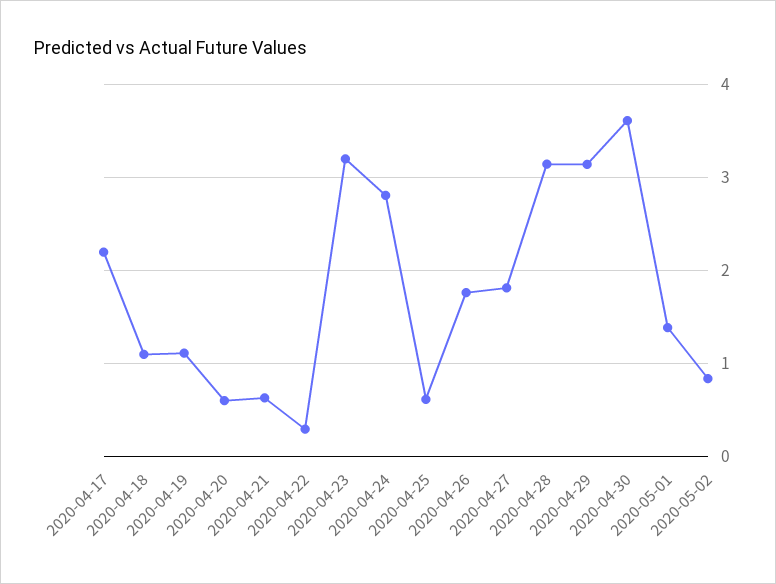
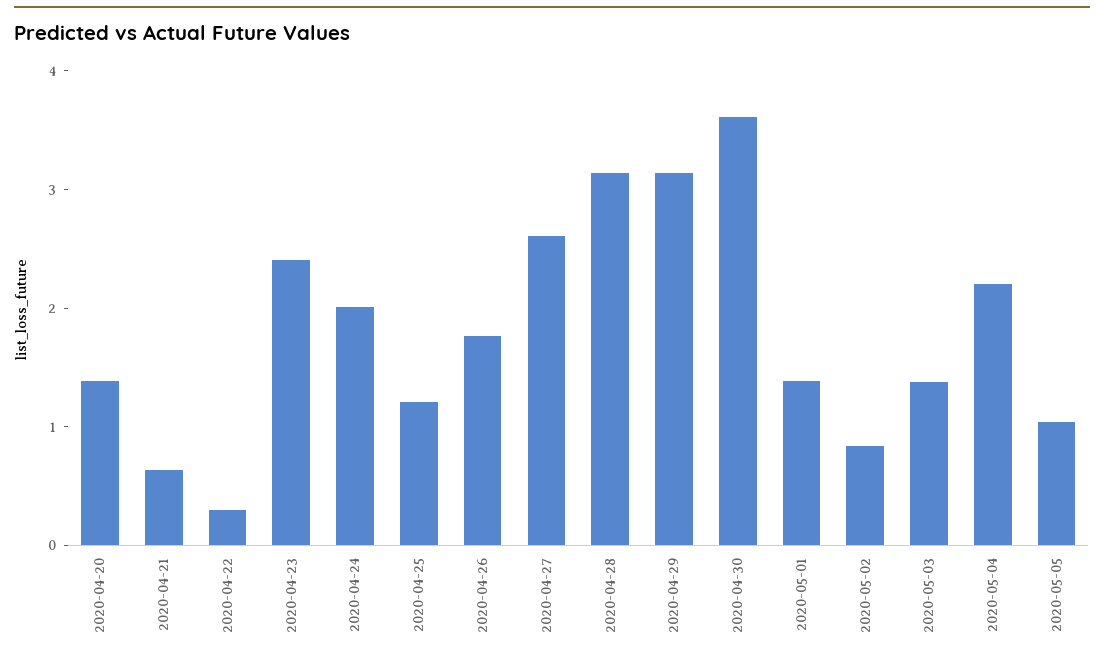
2020-04-17: 2.2 -> none
2020-04-18: 1.1 -> none
2020-04-19: 1.1 -> none
2020-04-20: 0.6 -> 1.4
2020-04-23: 3.2 -> 2.4
2020-04-24: 2.8 -> 2
2020-04-25: 0.6 -> 1.2
2020-04-27: 1.8 -> 2.6
2020-05-03: none -> 1.4
2020-05-04: none -> 2.2
2020-05-05: none -> 1

